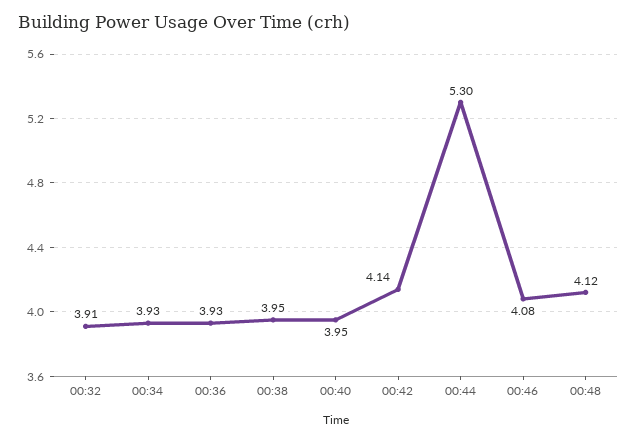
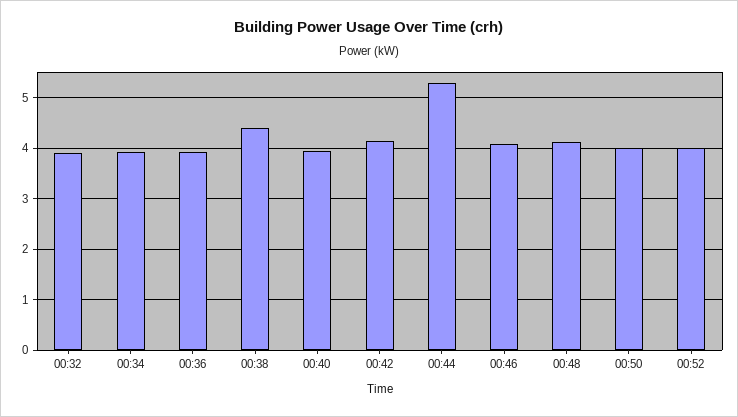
00:38: 3.95 -> 4.4
00:50: none -> 4
00:52: none -> 4

